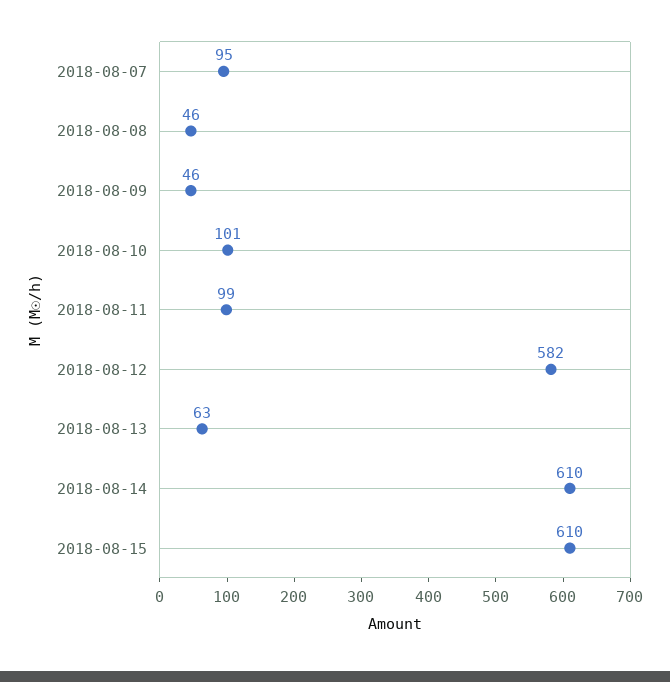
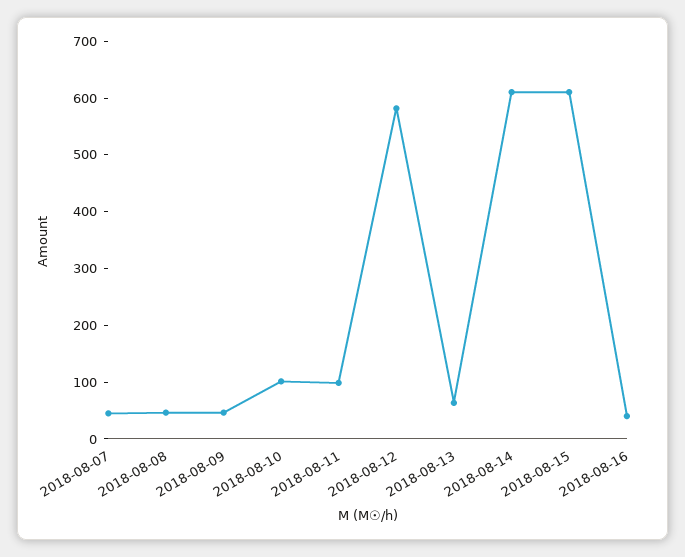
2018-08-07: 95 -> 40
2018-08-16: none -> 40

